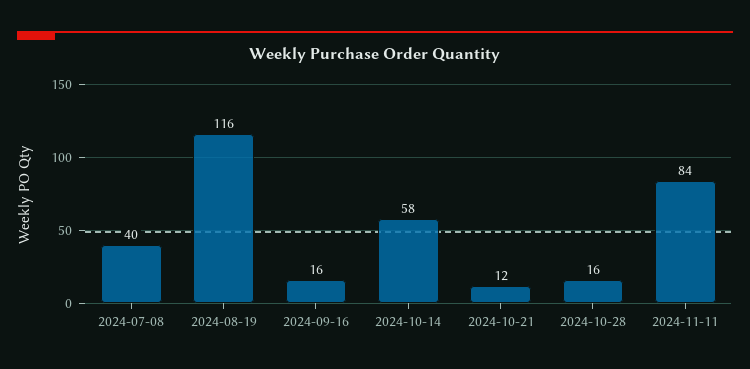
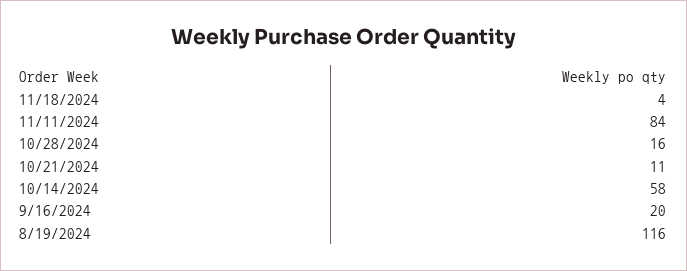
2024-07-08: 40 -> none
2024-09-16: 16 -> 20
2024-10-21: 12 -> 11
11/18/2024: none -> 4

